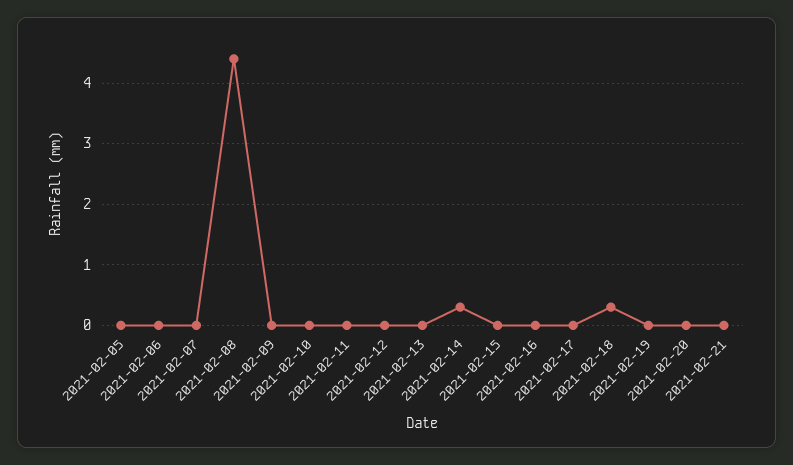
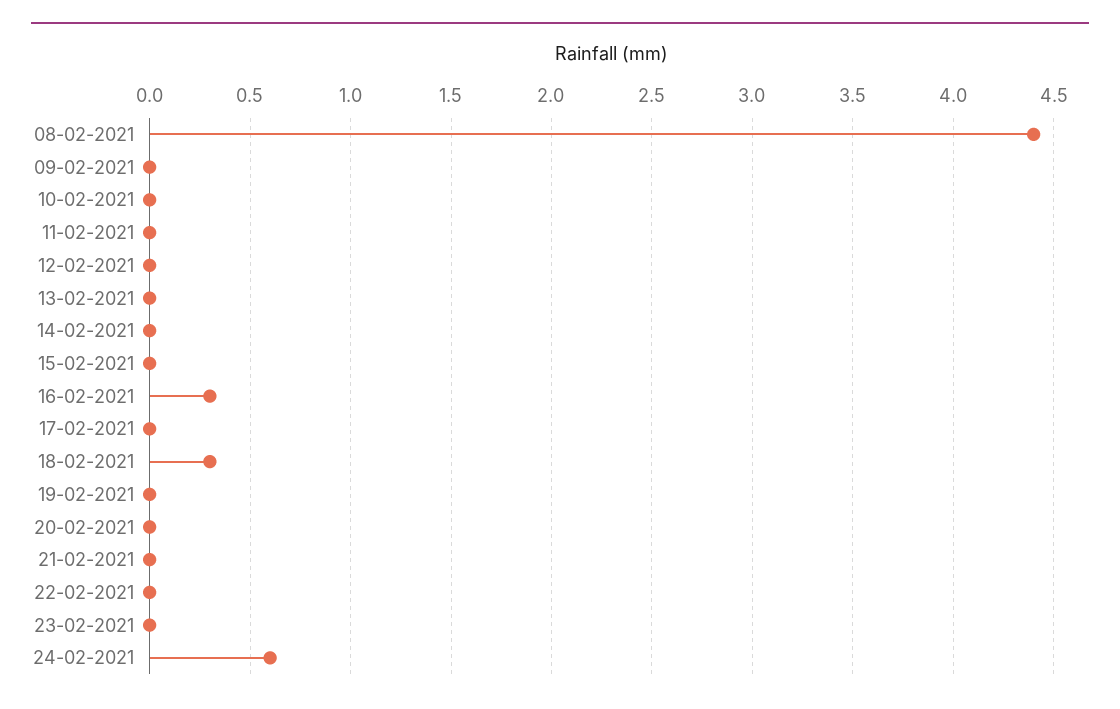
2021-02-05: 0 -> none
2021-02-06: 0 -> none
2021-02-07: 0 -> none
2021-02-14: 0.3 -> 0
2021-02-16: 0 -> 0.3
22-02-2021: none -> 0
23-02-2021: none -> 0
24-02-2021: none -> 0.6

